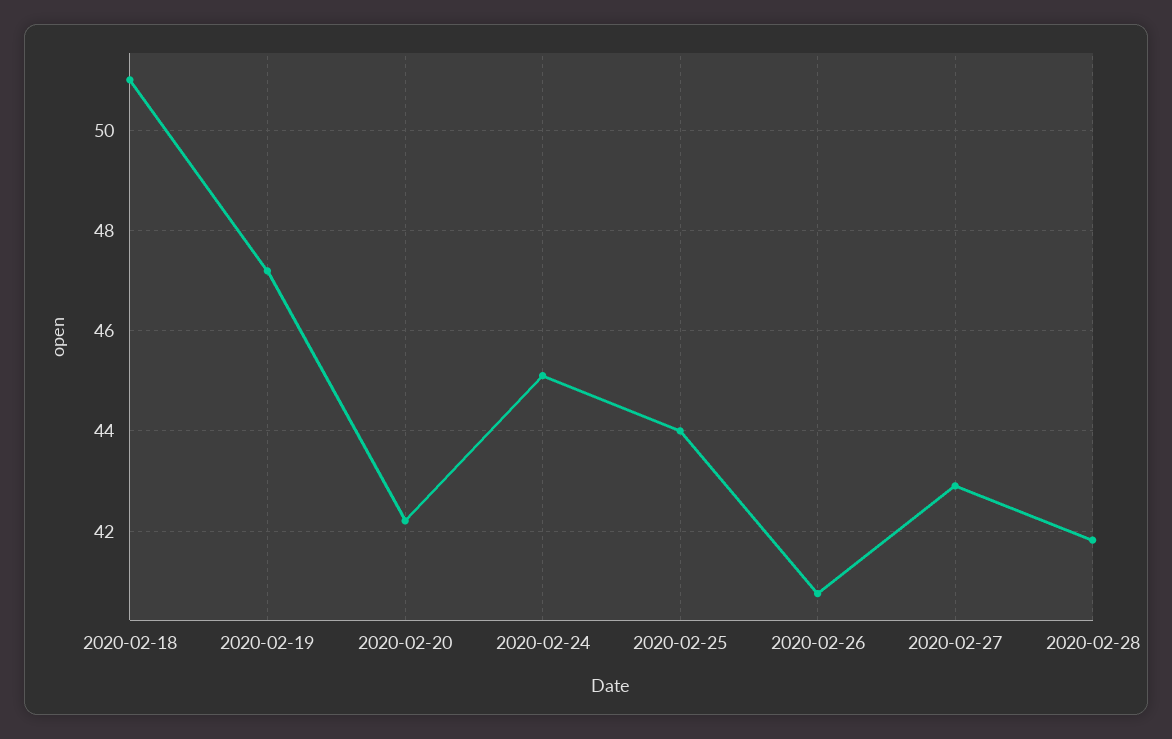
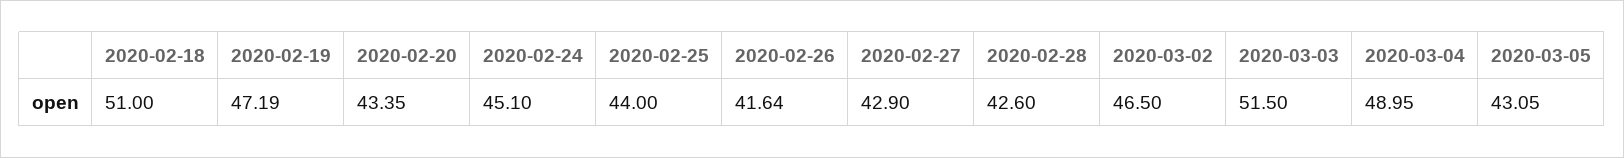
2020-02-20: 42.2 -> 43.35
2020-02-26: 40.8 -> 41.64
2020-02-28: 41.8 -> 42.6
2020-03-02: none -> 46.5
2020-03-03: none -> 51.5
2020-03-04: none -> 48.95
2020-03-05: none -> 43.05

